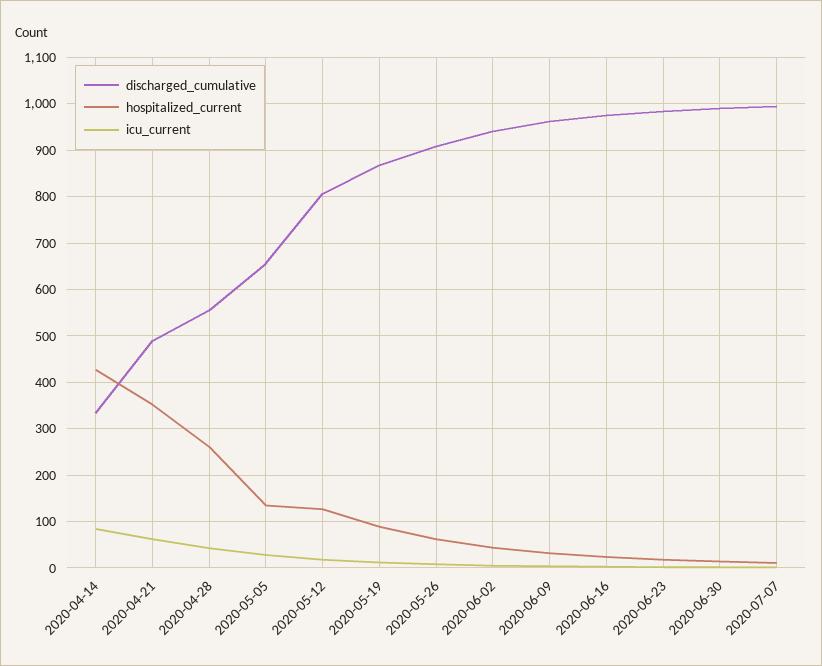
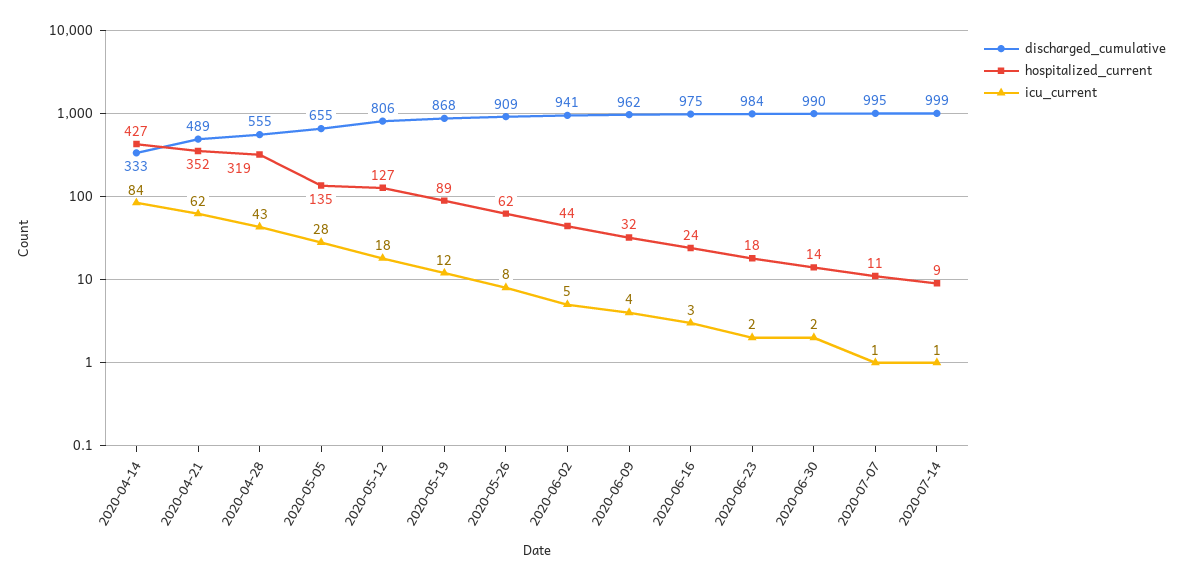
hospitalized_current, 2020-04-28: 260 -> 319
discharged_cumulative, 2020-07-14: none -> 999
hospitalized_current, 2020-07-14: none -> 9
icu_current, 2020-07-14: none -> 1

